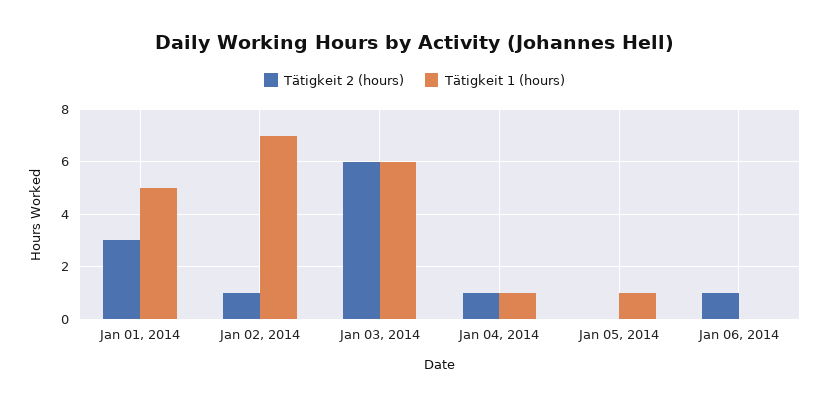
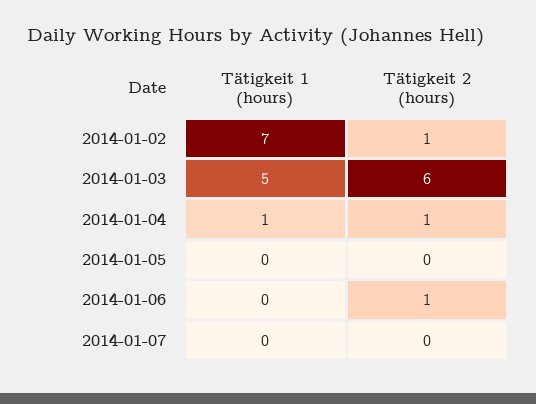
Tätigkeit 2 (hours), Jan 01, 2014: 3 -> none
Tätigkeit 1 (hours), Jan 01, 2014: 5 -> none
Tätigkeit 1 (hours), Jan 03, 2014: 6 -> 5
Tätigkeit 1 (hours), Jan 05, 2014: 1 -> 0
Tätigkeit 1 (hours), 2014-01-07: none -> 0
Tätigkeit 2 (hours), 2014-01-07: none -> 0

